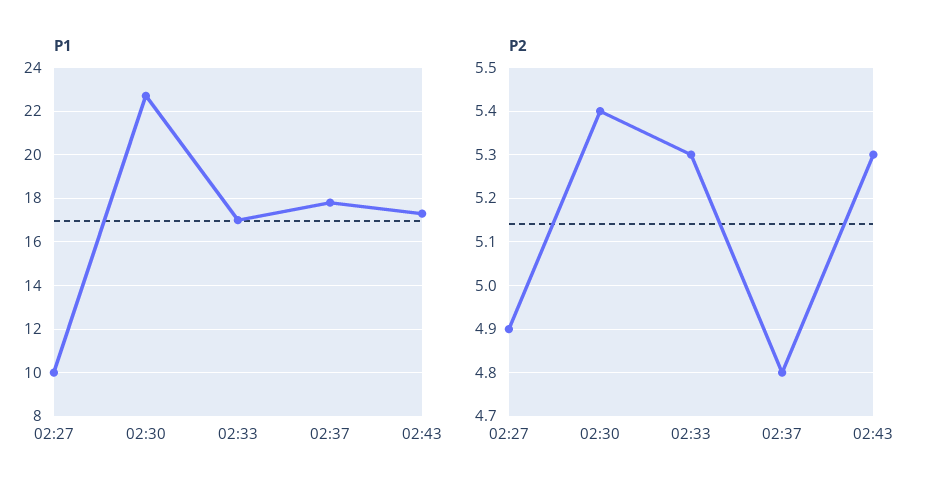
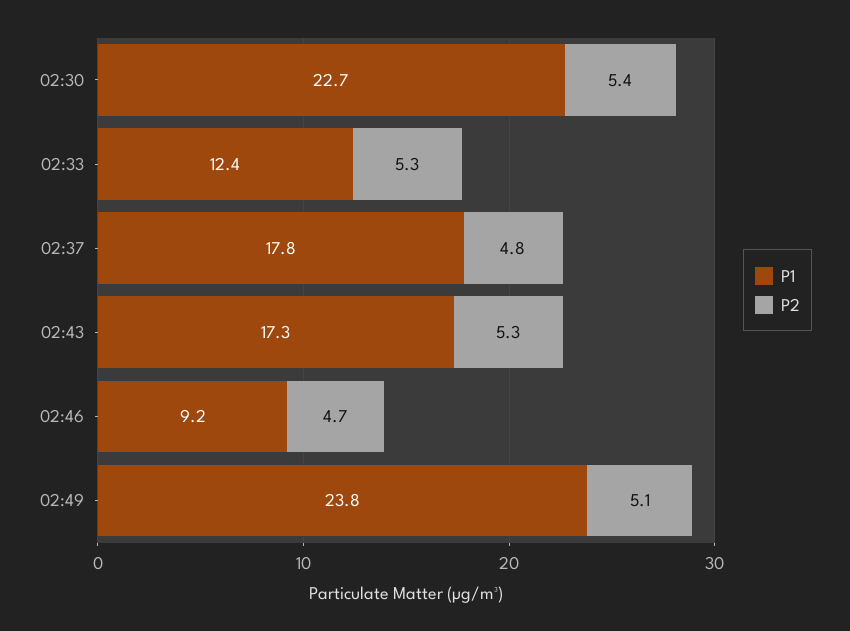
P1, 02:27: 10 -> none
P1, 02:33: 17 -> 12.4
P2, 02:27: 4.9 -> none
P1, 02:46: none -> 9.2
P2, 02:46: none -> 4.7
P1, 02:49: none -> 23.8
P2, 02:49: none -> 5.1

